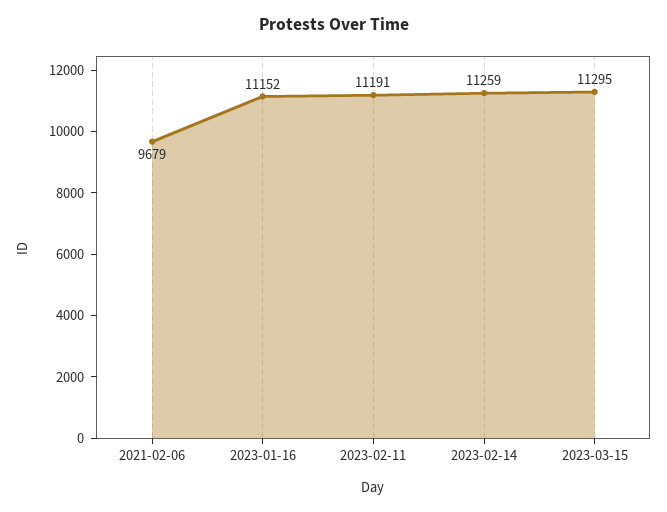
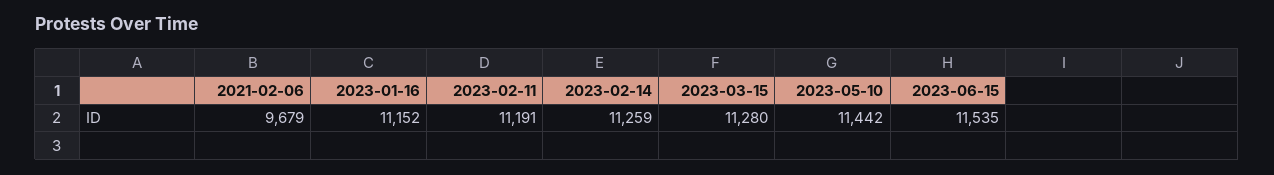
2023-03-15: 11295 -> 11280
2023-05-10: none -> 11442
2023-06-15: none -> 11535

